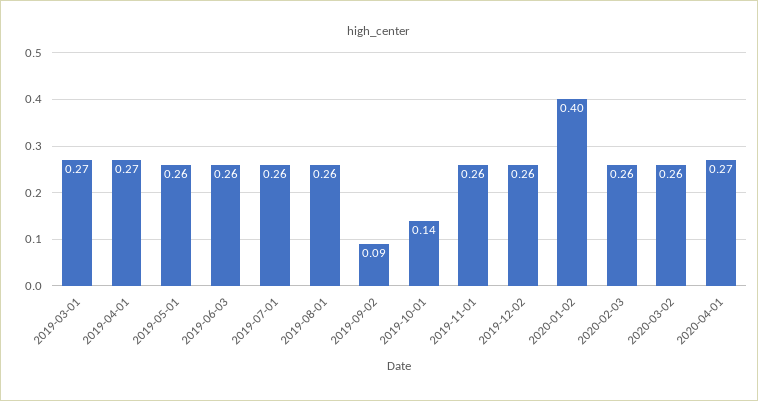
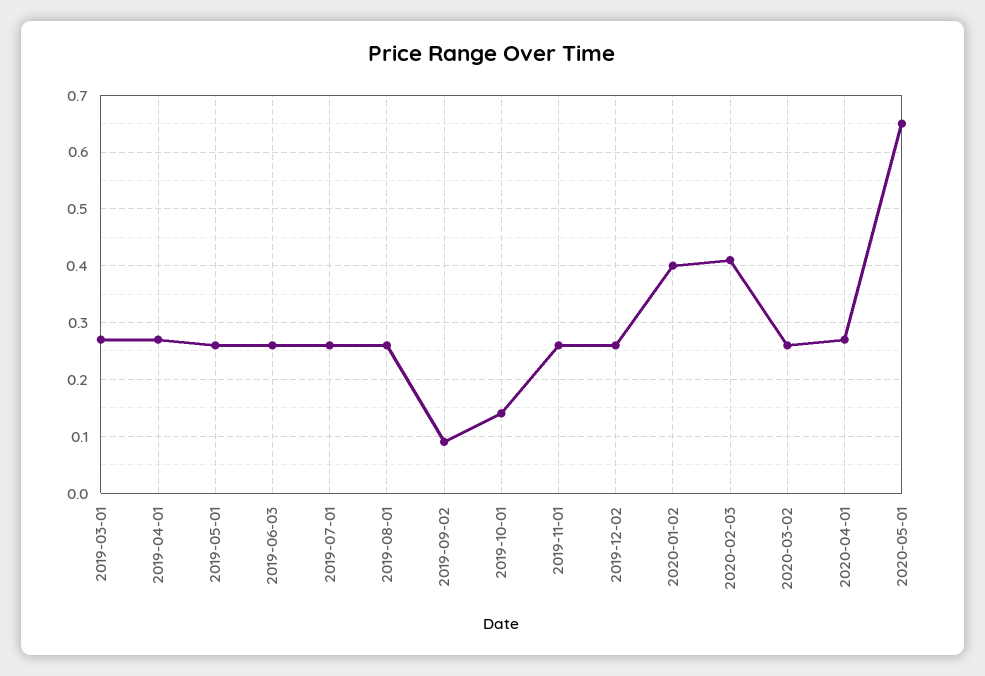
2020-02-03: 0.26 -> 0.4
2020-05-01: none -> 0.65

